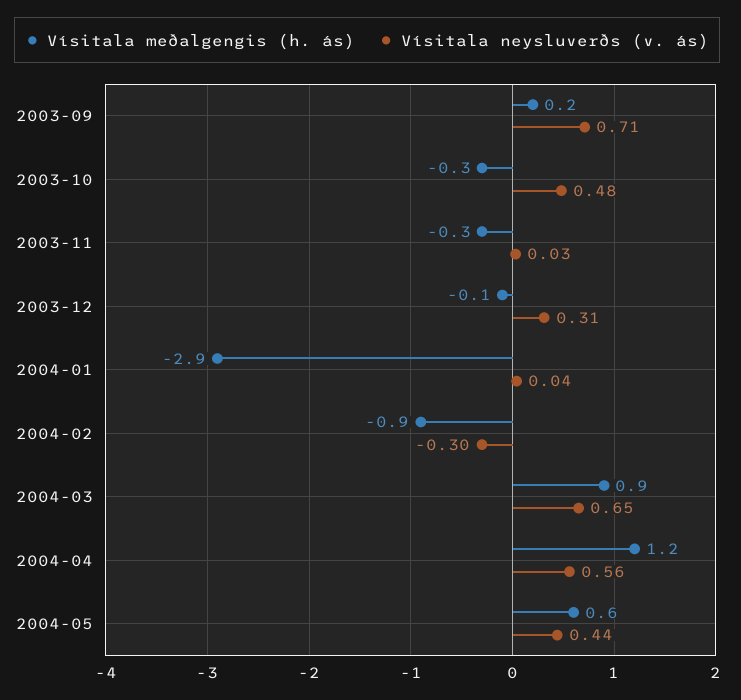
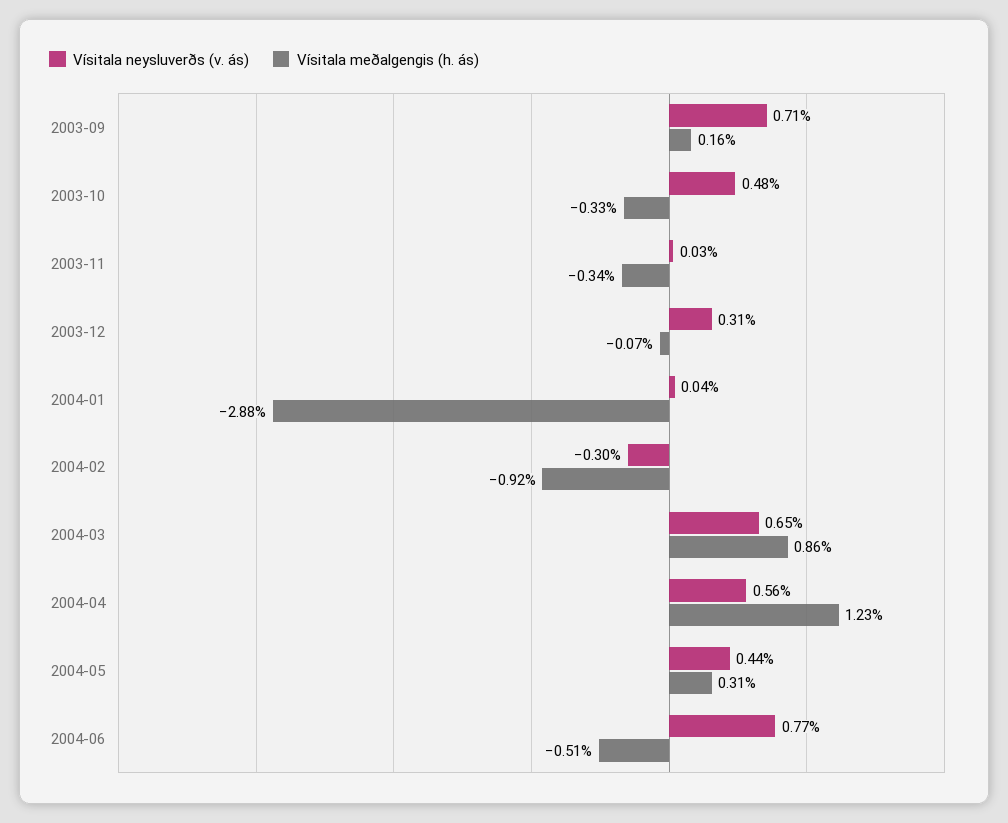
Vísitala meðalgengis (h. ás), 2004-05: 0.6 -> 0.31
Vísitala neysluverðs (v. ás), 2004-06: none -> 0.77
Vísitala meðalgengis (h. ás), 2004-06: none -> -0.51

